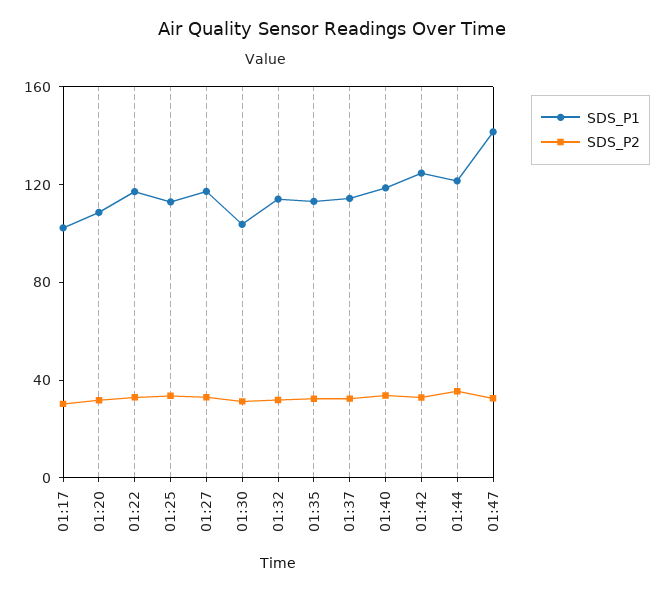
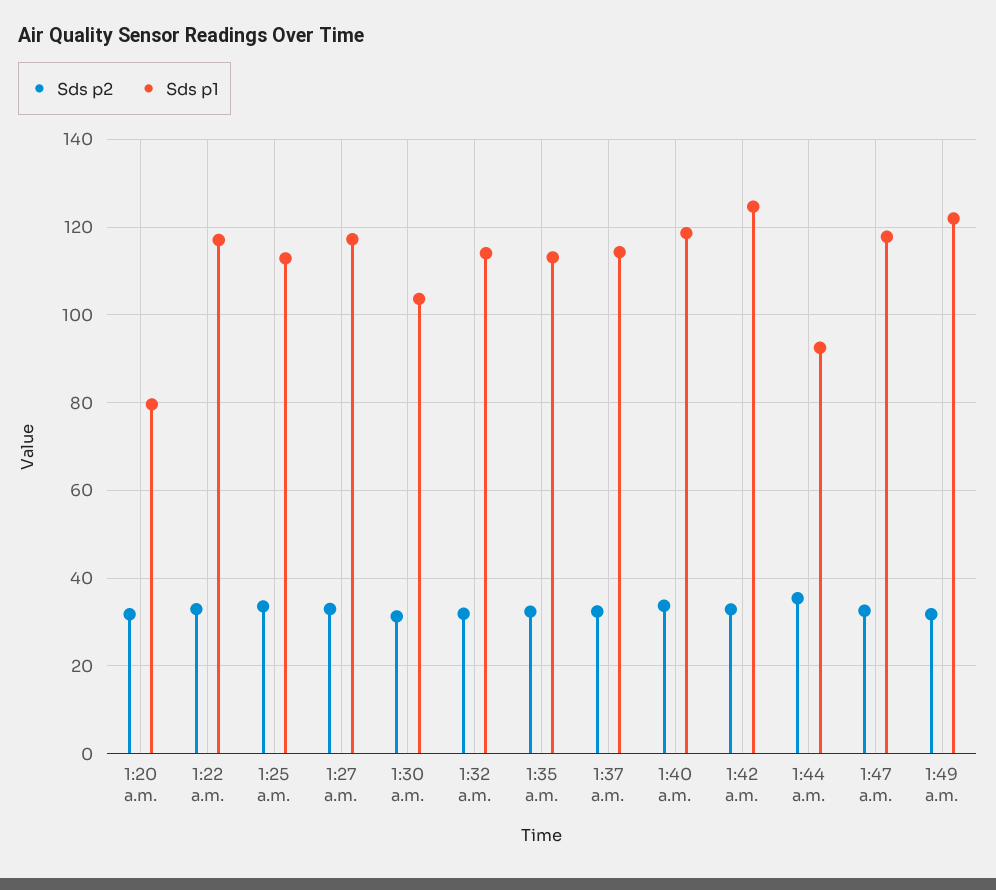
SDS_P1, 01:17: 100 -> none
SDS_P2, 01:17: 30 -> none
SDS_P1, 01:20: 110 -> 80
SDS_P1, 01:44: 120 -> 92
SDS_P1, 01:47: 140 -> 118
SDS_P2, 1:49 a.m.: none -> 32
SDS_P1, 1:49 a.m.: none -> 122

